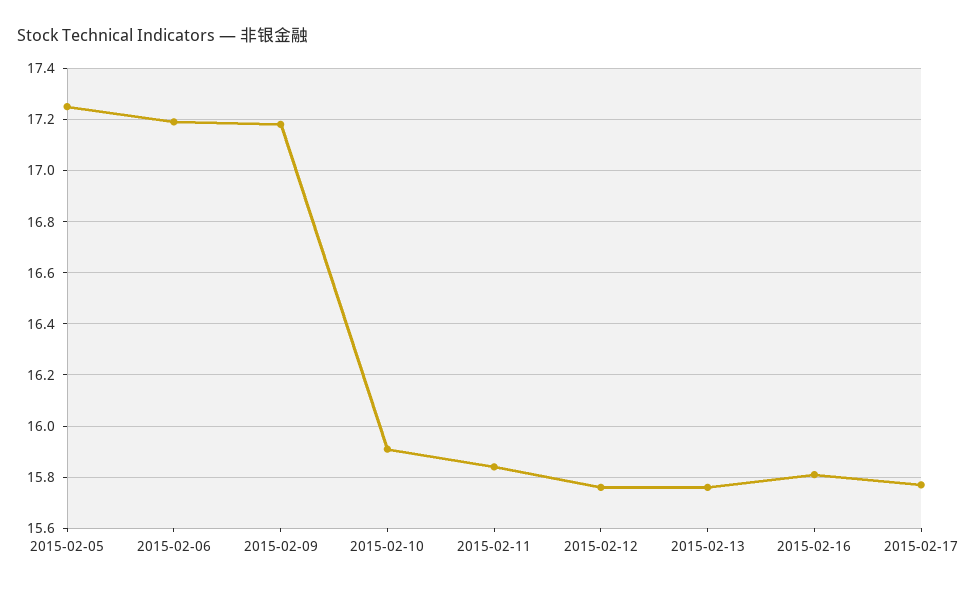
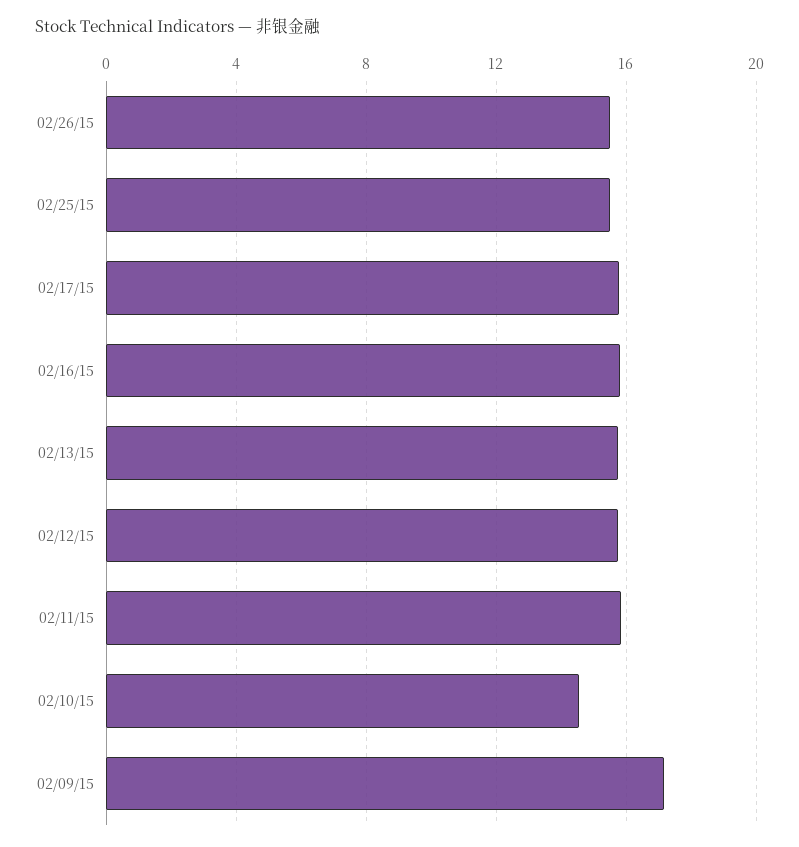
2015-02-05: 17.25 -> none
2015-02-06: 17.2 -> none
2015-02-10: 15.9 -> 14.5
02/26/15: none -> 15.5
02/25/15: none -> 15.5

